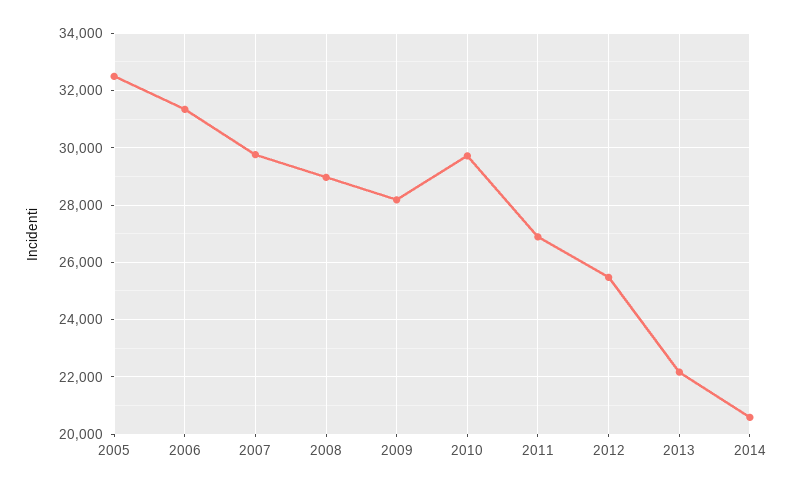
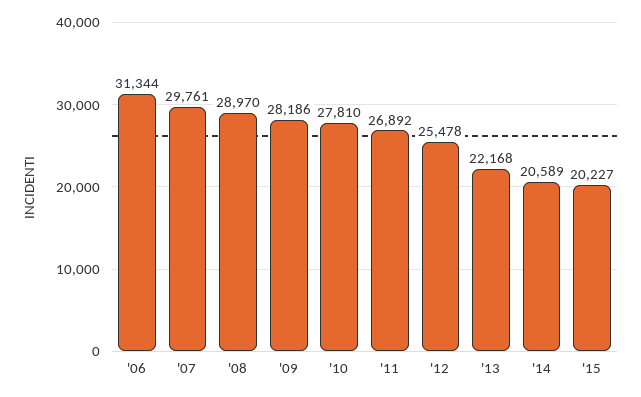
2005: 32500 -> none
2010: 29750 -> 27810
'15: none -> 20227

